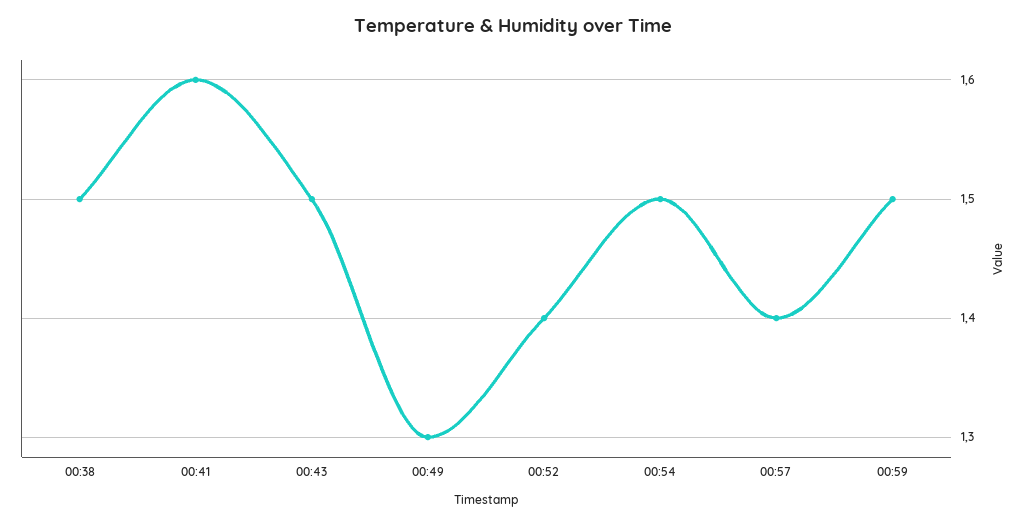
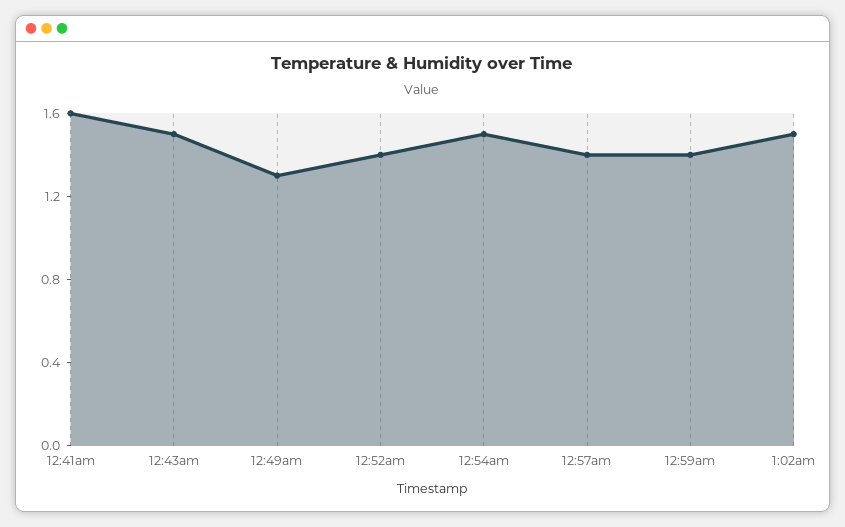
00:38: 1.5 -> none
00:59: 1.5 -> 1.4
1:02am: none -> 1.5

